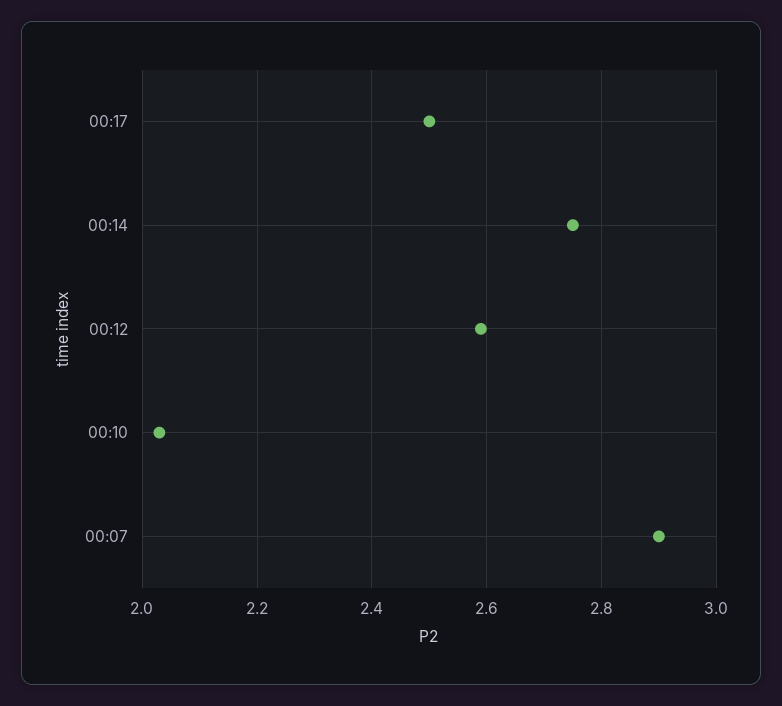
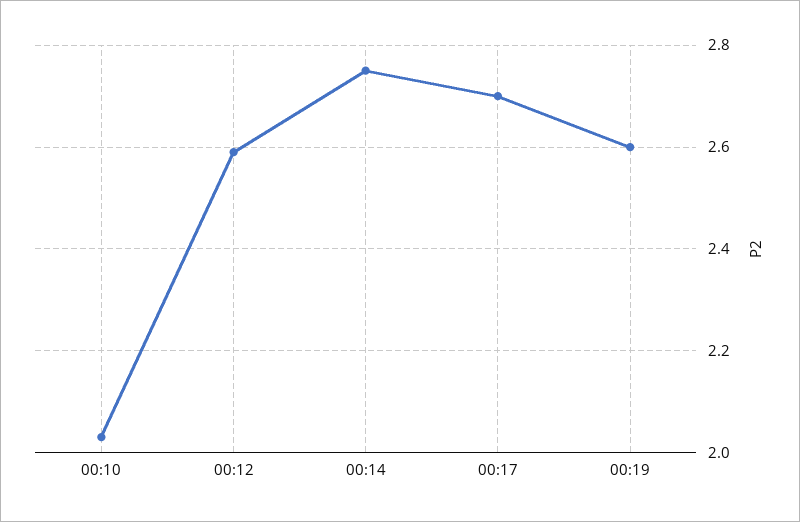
00:17: 2.5 -> 2.7
00:07: 2.9 -> none
00:19: none -> 2.6

